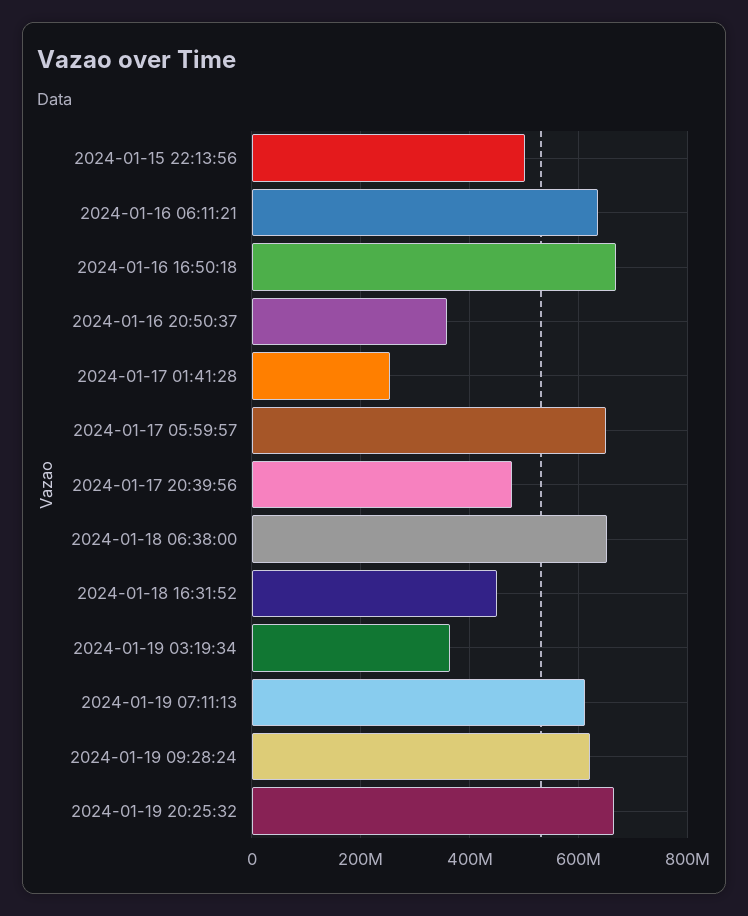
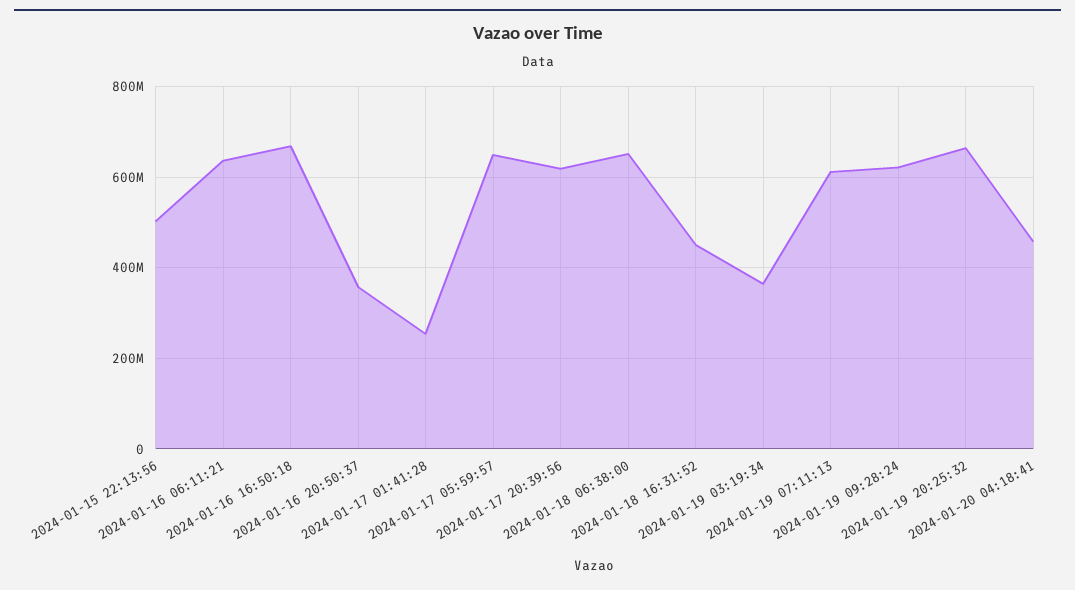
2024-01-17 20:39:56: 480000000 -> 620000000
2024-01-20 04:18:41: none -> 460000000

